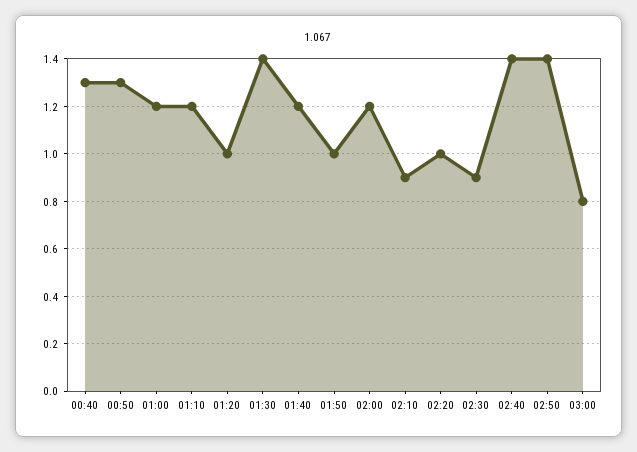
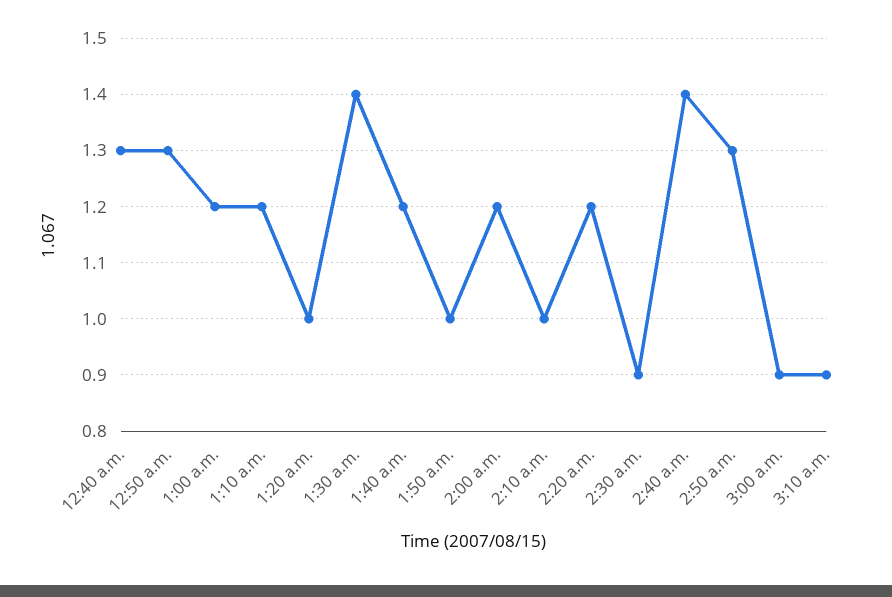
02:10: 0.9 -> 1
02:20: 1 -> 1.2
02:50: 1.4 -> 1.3
03:00: 0.8 -> 0.9
3:10 a.m.: none -> 0.9

